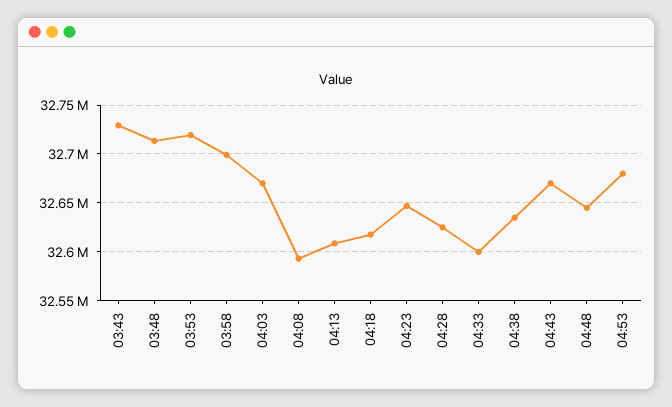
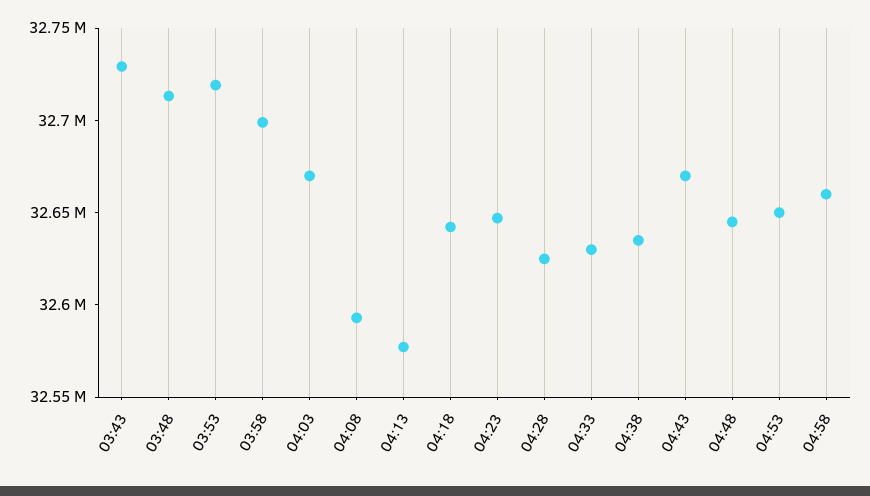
04:13: 32610000 -> 32580000
04:18: 32620000 -> 32640000
04:33: 32600000 -> 32630000
04:53: 32680000 -> 32650000
04:58: none -> 32660000

